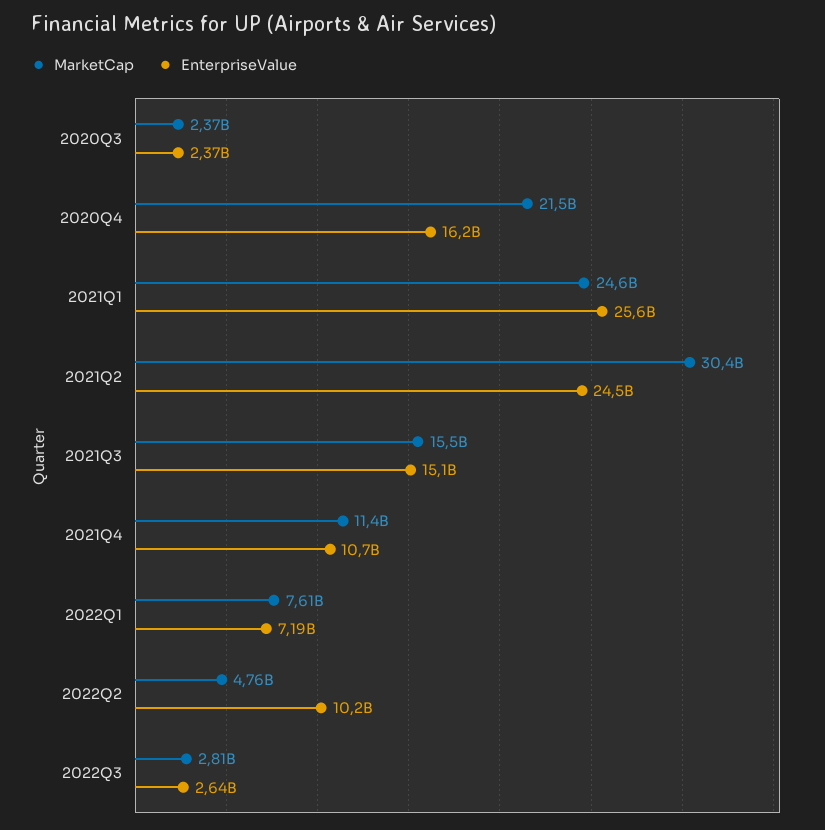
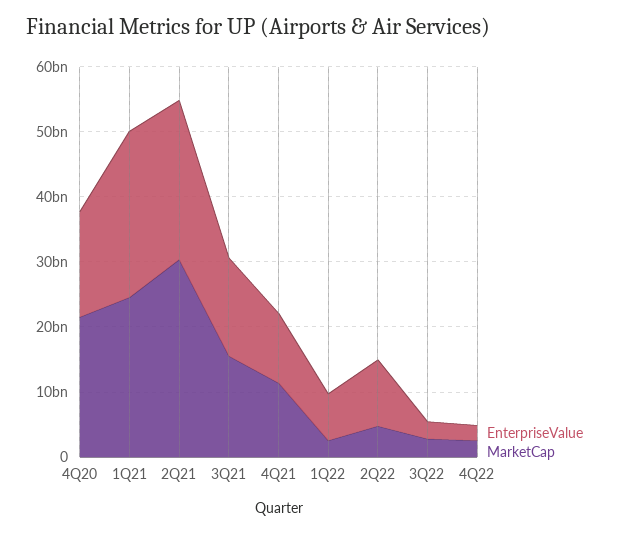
MarketCap, 2020Q3: 2370000000 -> none
EnterpriseValue, 2020Q3: 2370000000 -> none
MarketCap, 2022Q1: 7610000000 -> 2000000000
EnterpriseValue, 4Q22: none -> 2000000000
MarketCap, 4Q22: none -> 2000000000

